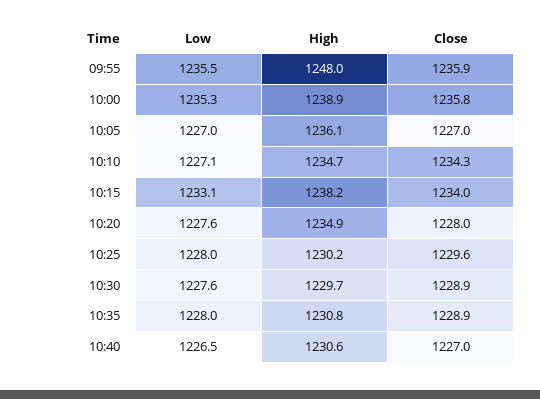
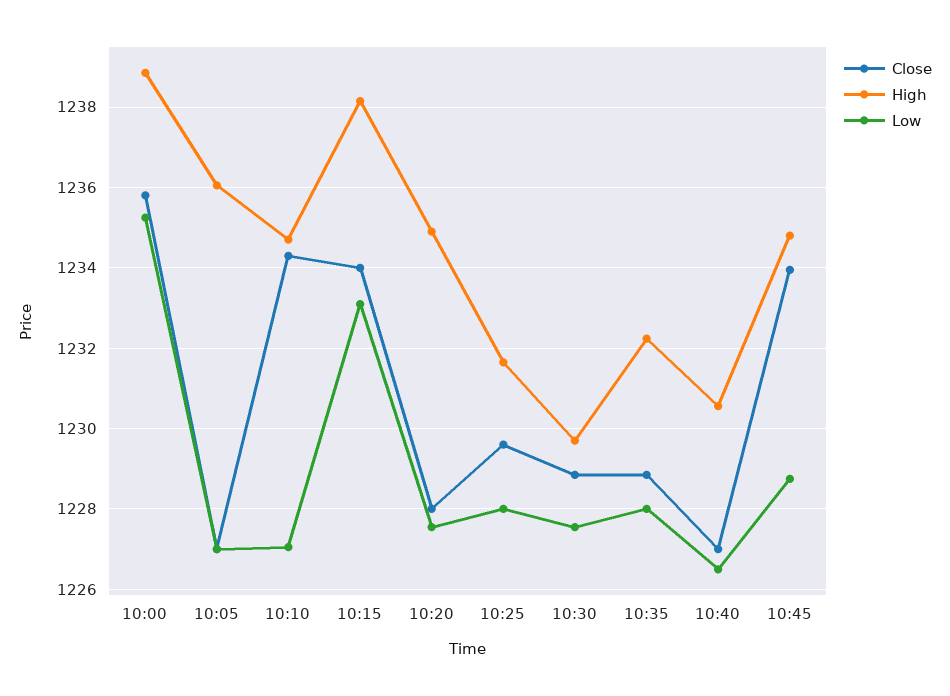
Low, 09:55: 1235.5 -> none
High, 09:55: 1248 -> none
Close, 09:55: 1235.9 -> none
High, 10:25: 1230.2 -> 1231.6
High, 10:35: 1230.8 -> 1232.2
Close, 10:45: none -> 1234
High, 10:45: none -> 1234.8
Low, 10:45: none -> 1228.8

